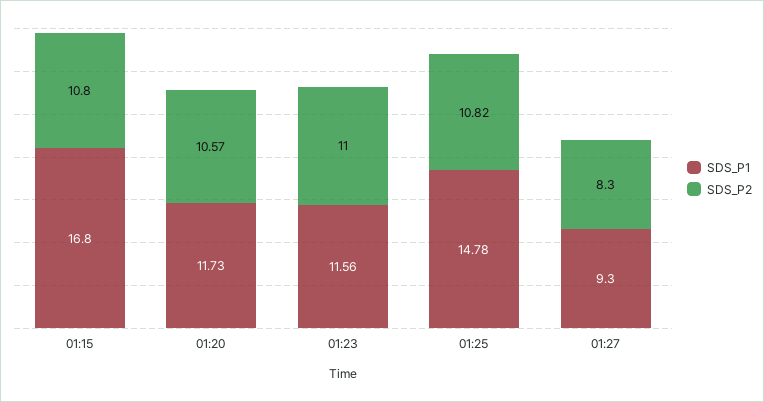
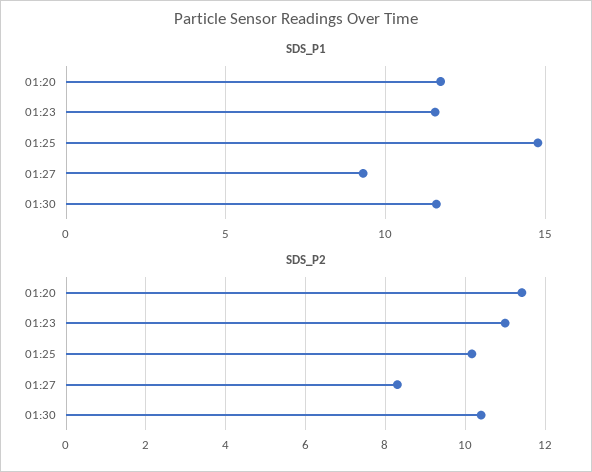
SDS_P1, 01:15: 16.8 -> none
SDS_P2, 01:15: 10.8 -> none
SDS_P2, 01:20: 10.57 -> 11.4
SDS_P2, 01:25: 10.82 -> 10.2
SDS_P1, 01:30: none -> 11.5
SDS_P2, 01:30: none -> 10.4

